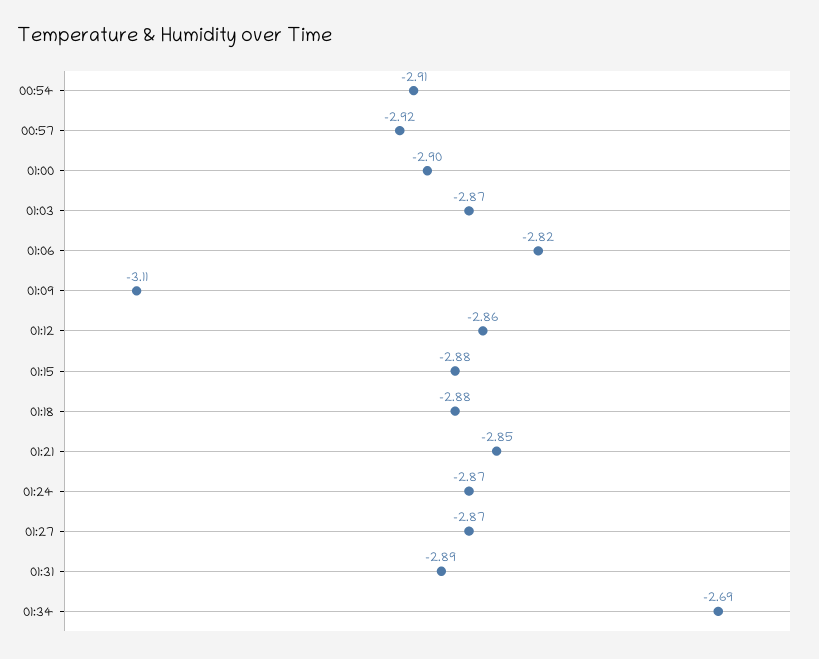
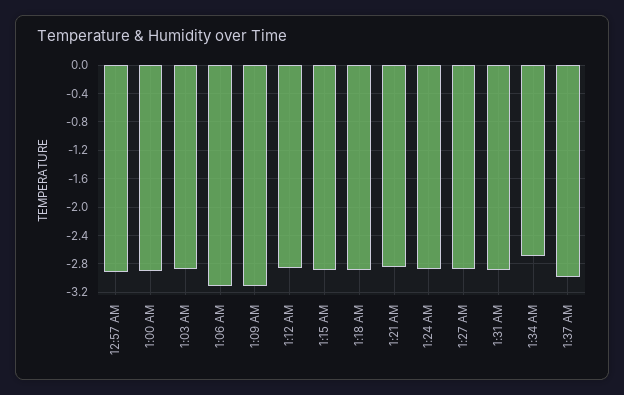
00:54: -2.91 -> none
01:06: -2.82 -> -3.1
1:37 AM: none -> -3

